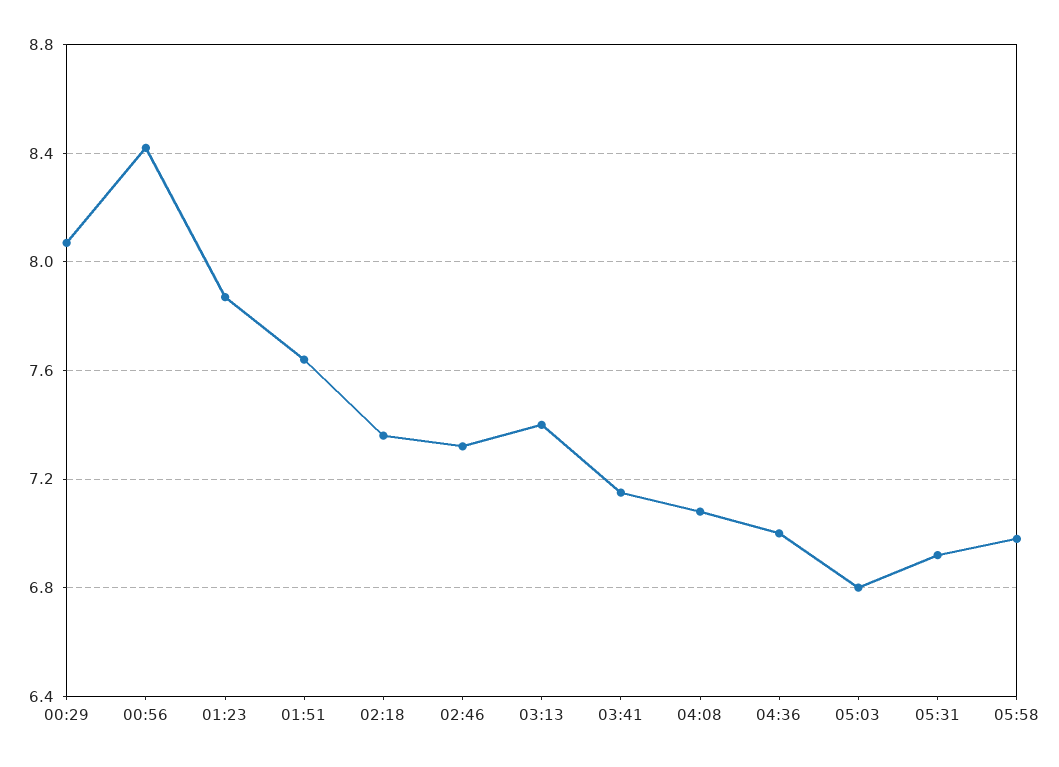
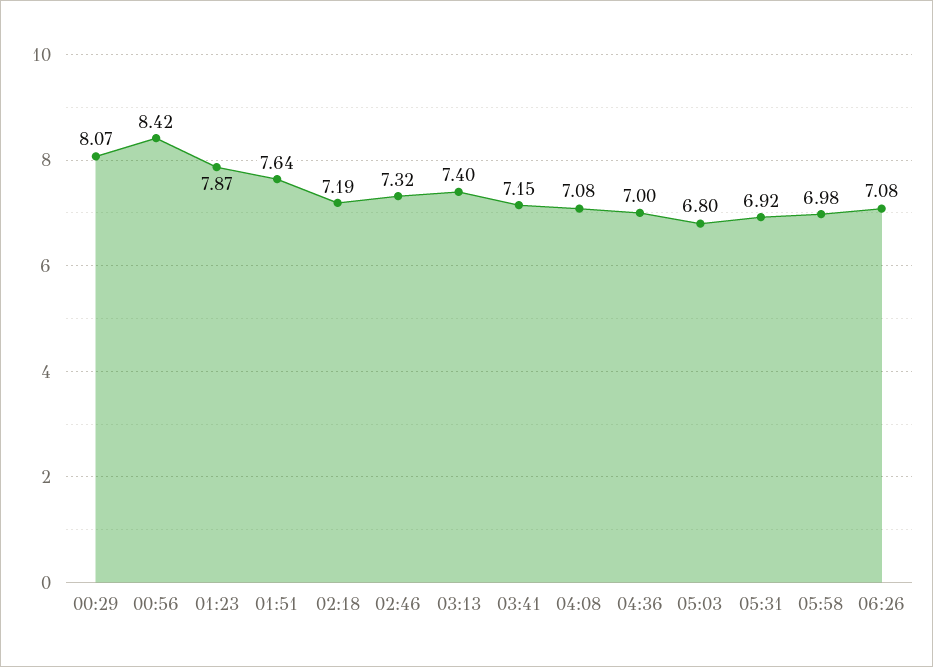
02:18: 7.35 -> 7.19
06:26: none -> 7.08

